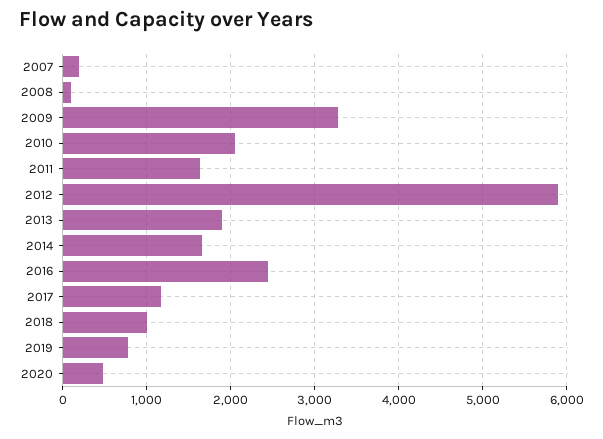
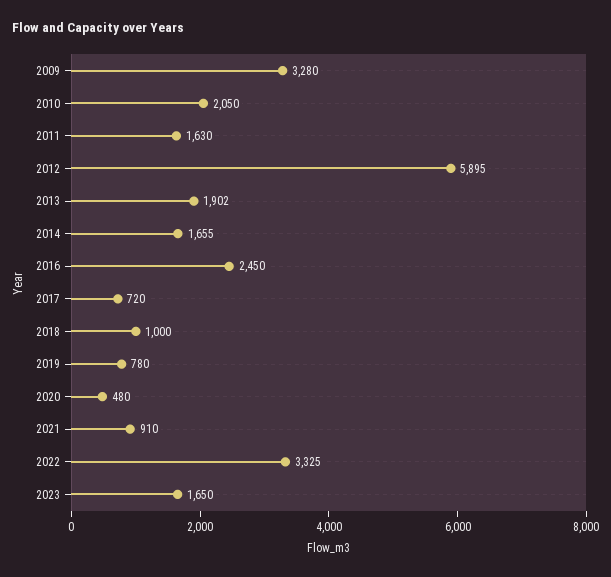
2007: 200 -> none
2008: 100 -> none
2017: 1200 -> 720
2021: none -> 910
2022: none -> 3325
2023: none -> 1650

